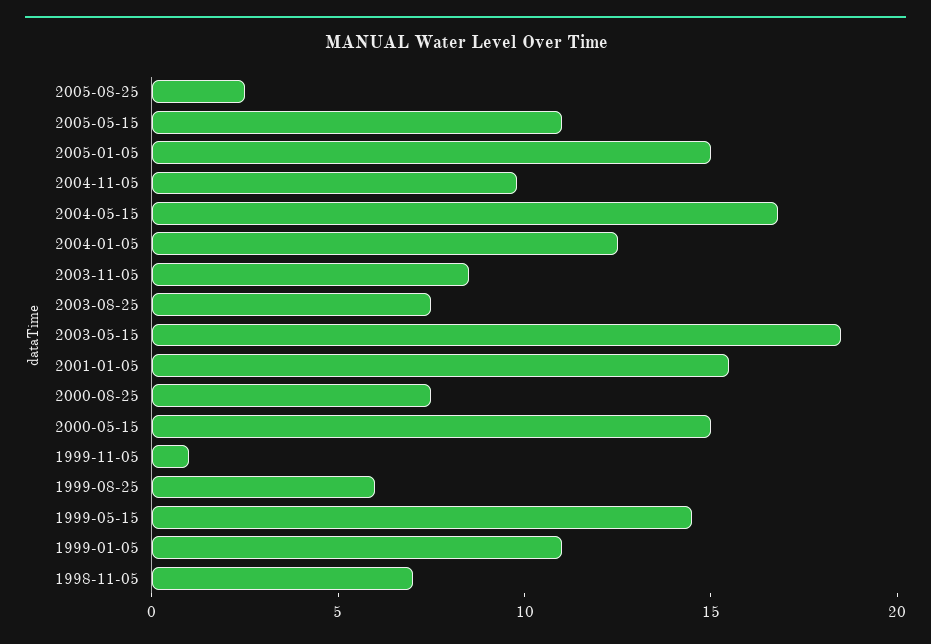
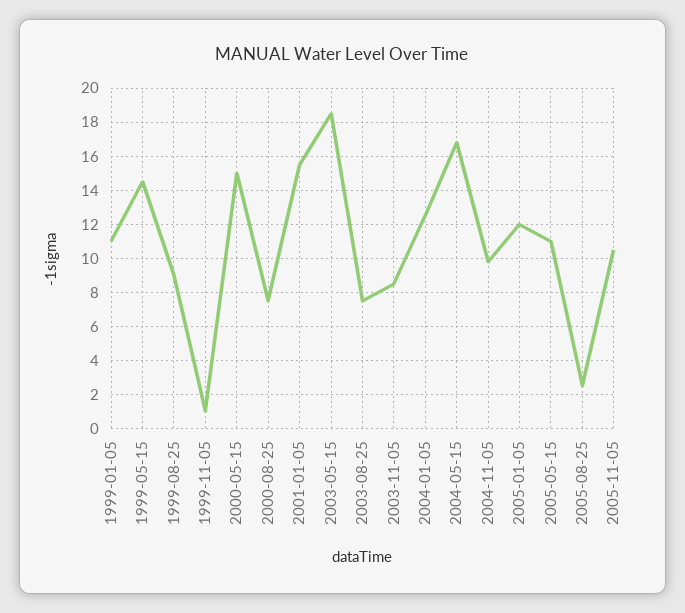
2005-01-05: 15 -> 12
1999-08-25: 6 -> 9
1998-11-05: 7 -> none
2005-11-05: none -> 10.5

